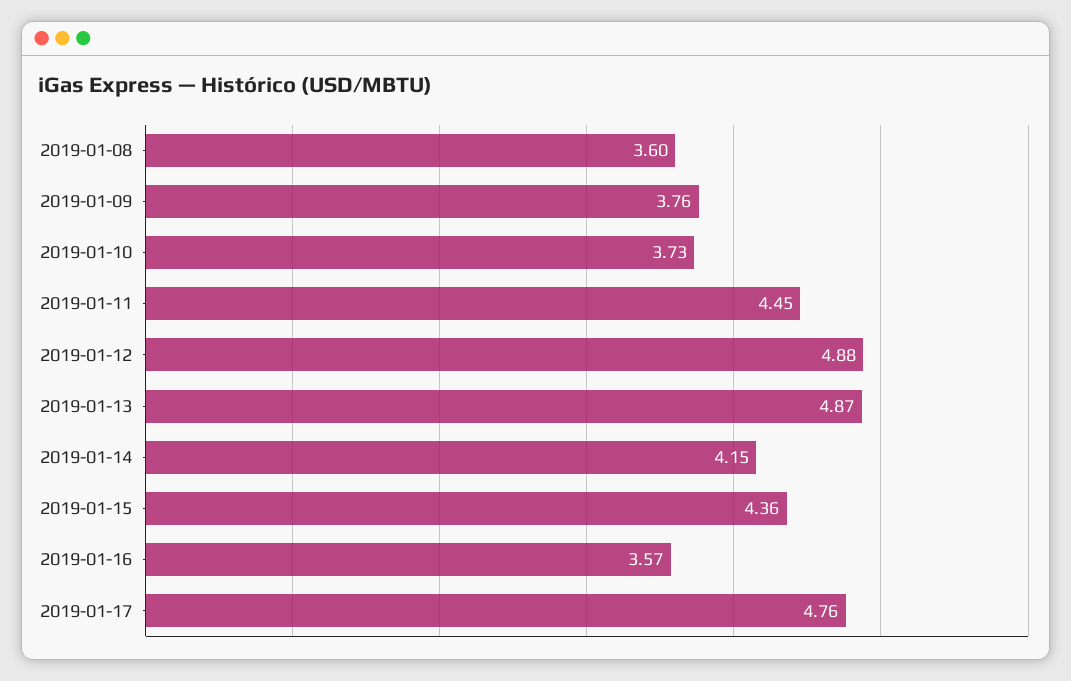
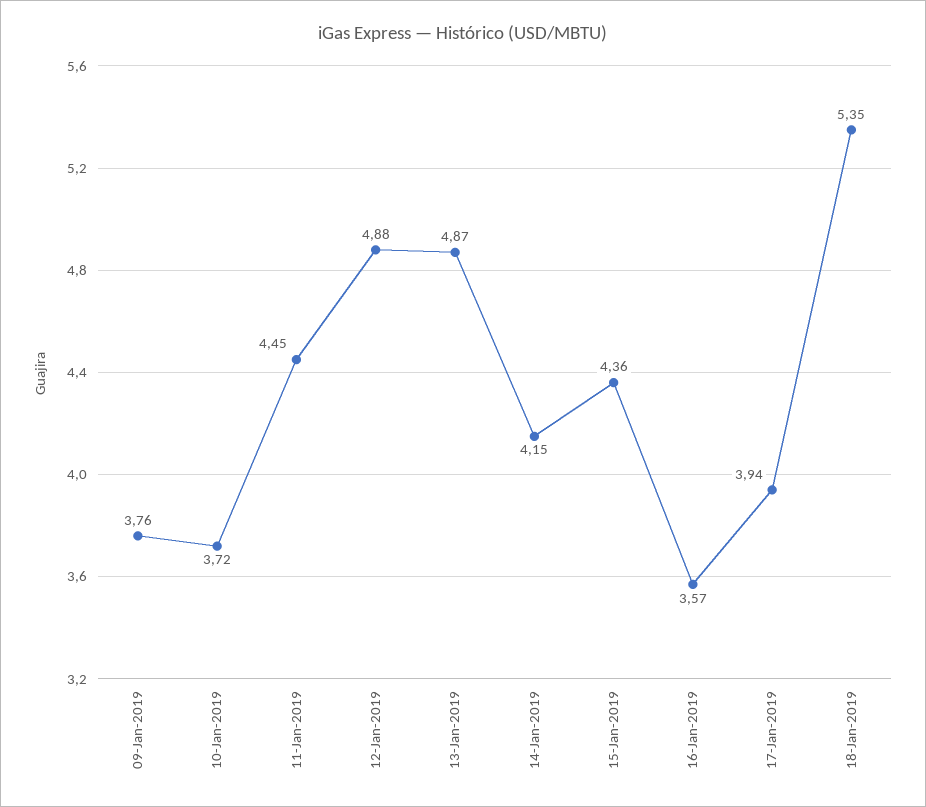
2019-01-08: 3.6 -> none
2019-01-10: 3.73 -> 3.72
2019-01-17: 4.76 -> 3.94
18-Jan-2019: none -> 5.35

